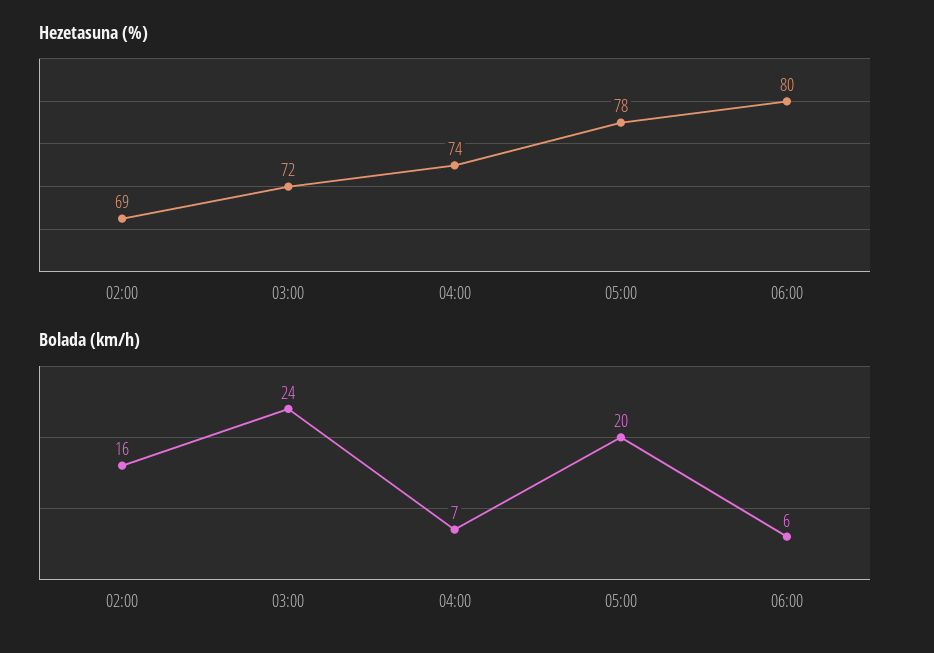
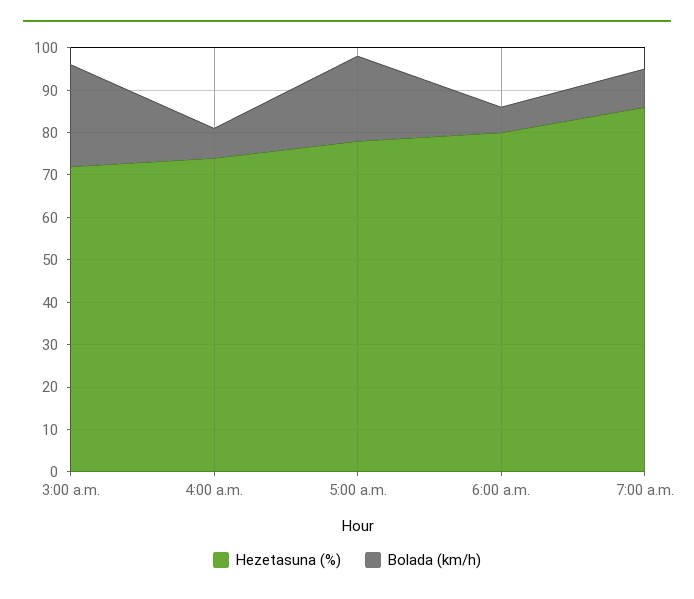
Hezetasuna (%), 02:00: 69 -> none
Bolada (km/h), 02:00: 16 -> none
Hezetasuna (%), 7:00 a.m.: none -> 85
Bolada (km/h), 7:00 a.m.: none -> 10

